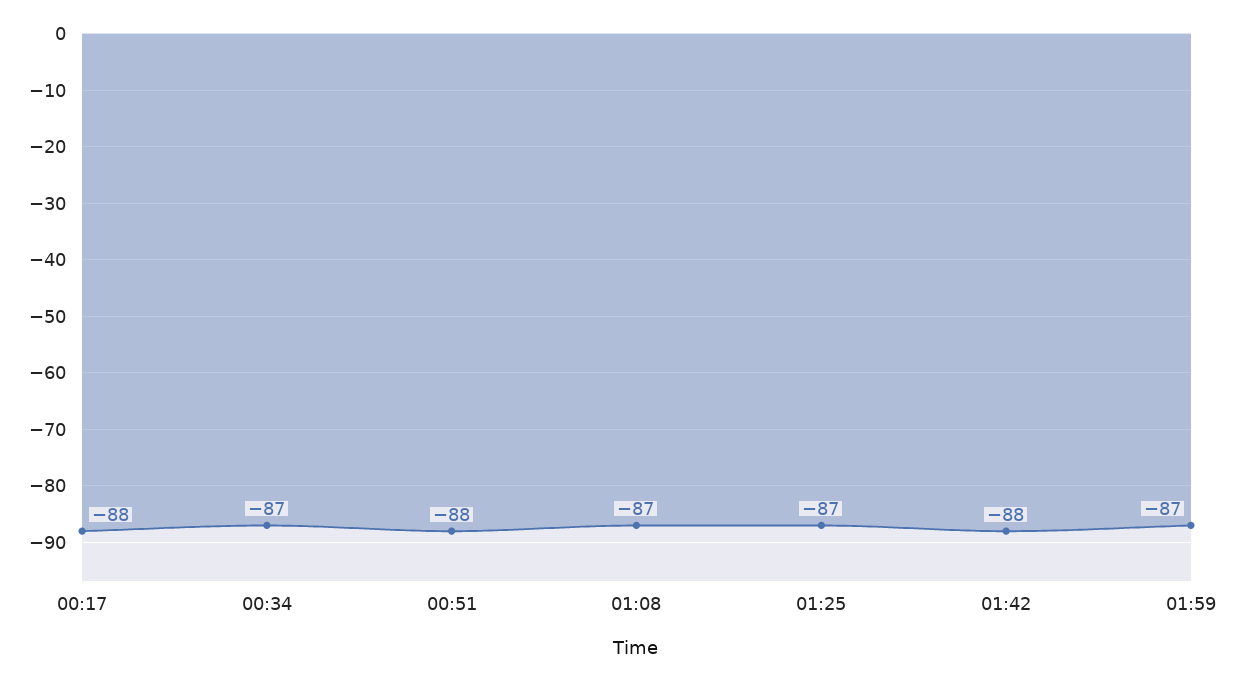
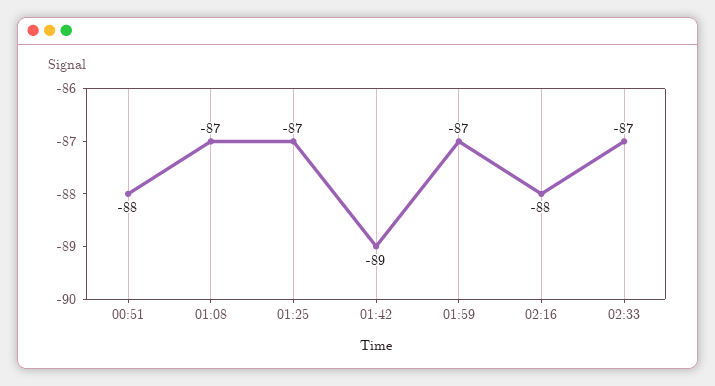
00:17: -88 -> none
00:34: -87 -> none
01:42: -88 -> -89
02:16: none -> -88
02:33: none -> -87

